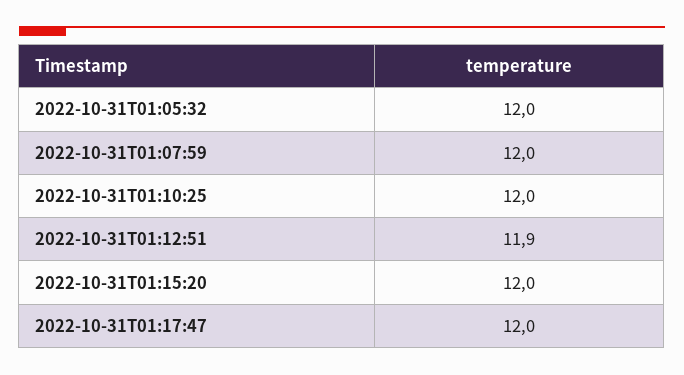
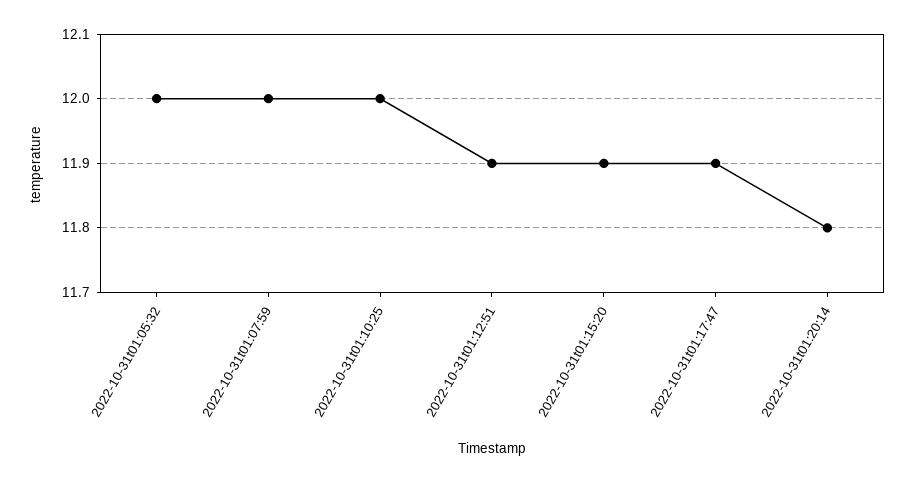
2022-10-31T01:15:20: 12 -> 11.9
2022-10-31T01:17:47: 12 -> 11.9
2022-10-31t01:20:14: none -> 11.8

